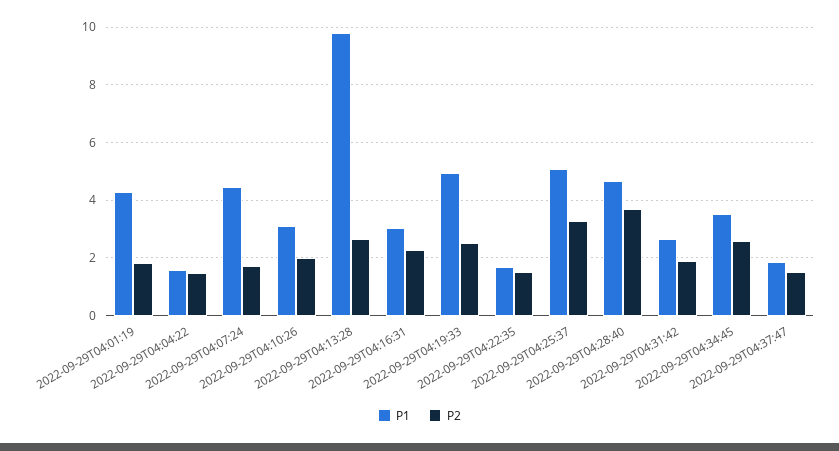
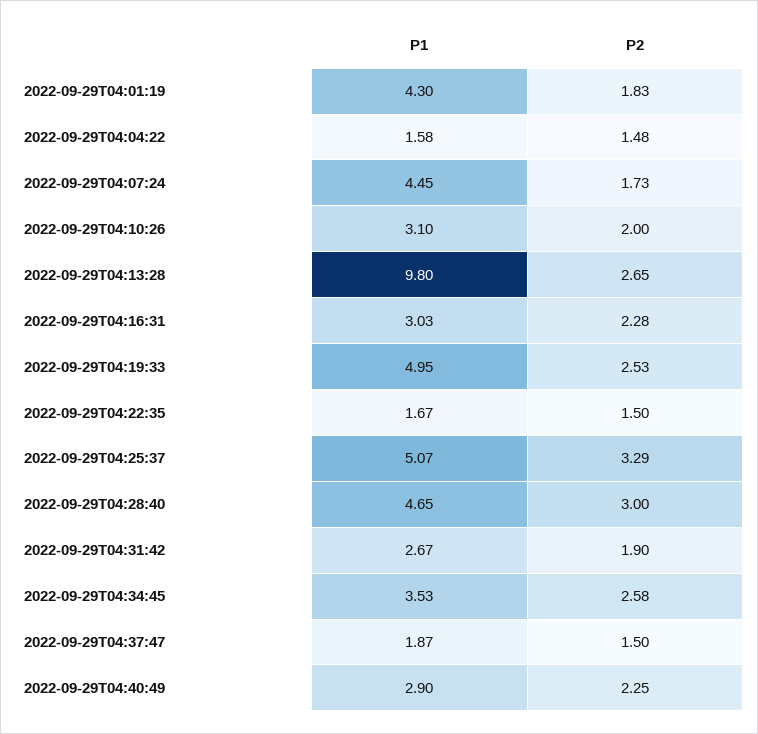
P2, 2022-09-29T04:28:40: 3.75 -> 3
P1, 2022-09-29T04:40:49: none -> 2.9
P2, 2022-09-29T04:40:49: none -> 2.25

